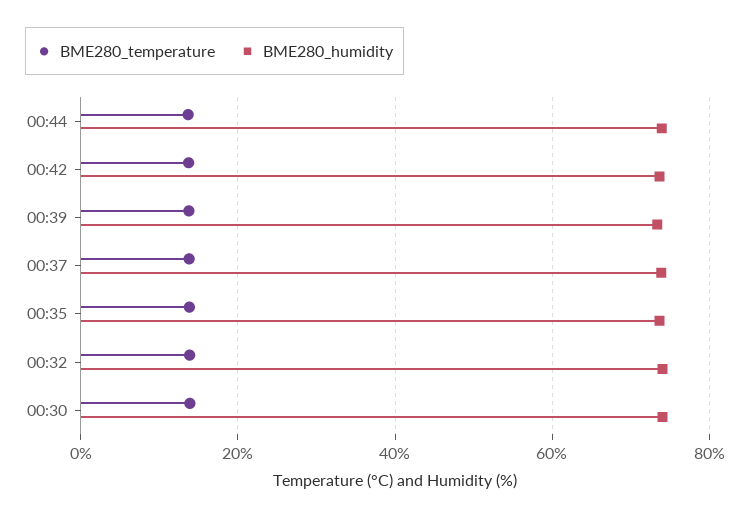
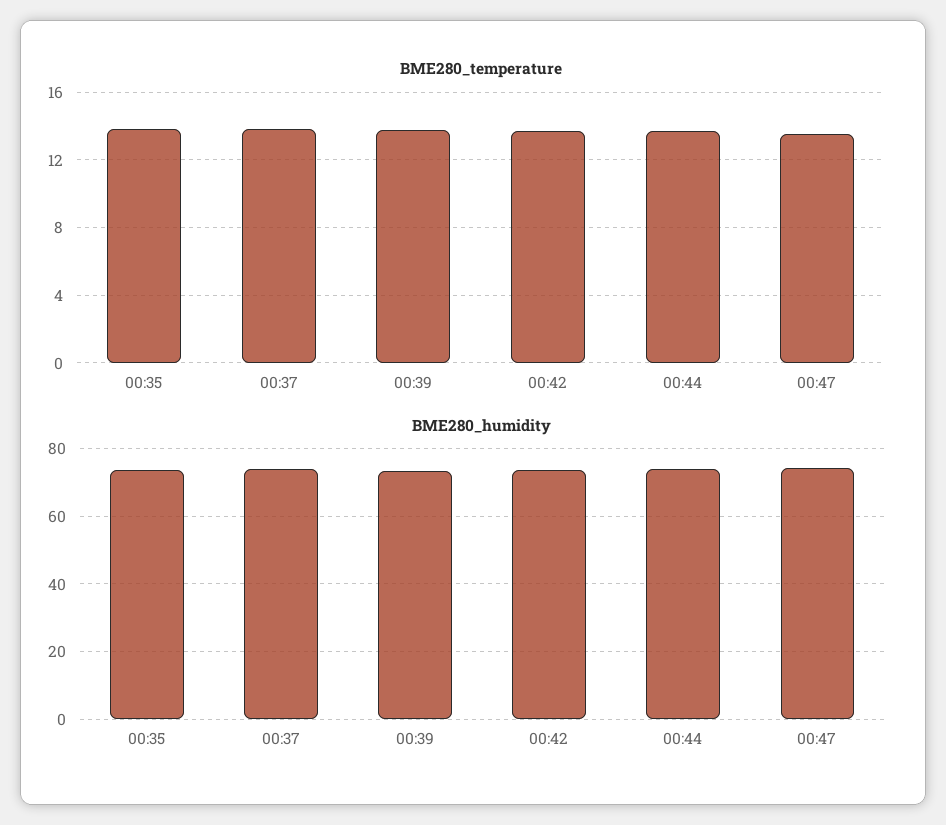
BME280_temperature, 00:32: 14 -> none
BME280_humidity, 00:32: 74 -> none
BME280_temperature, 00:30: 14 -> none
BME280_humidity, 00:30: 74 -> none
BME280_temperature, 00:47: none -> 13.5
BME280_humidity, 00:47: none -> 74

